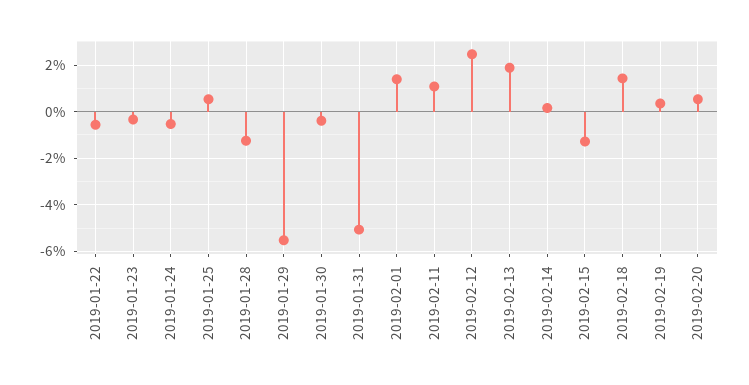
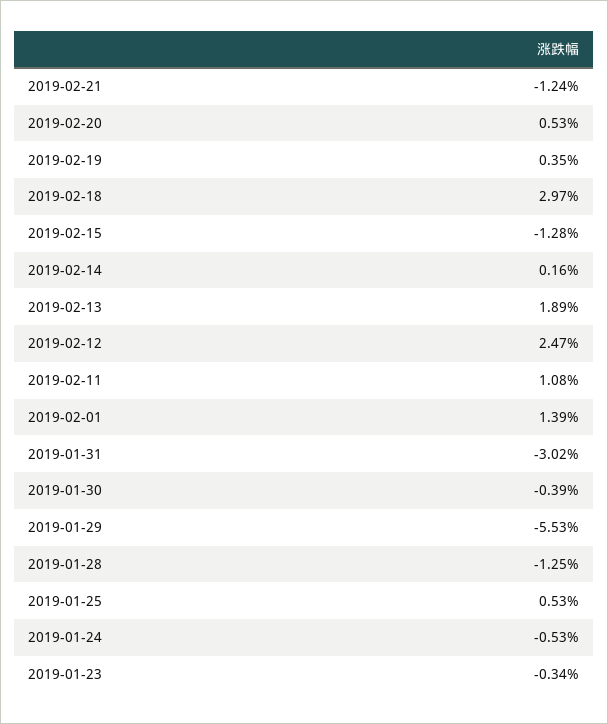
2019-01-22: -0.5 -> none
2019-01-31: -5 -> -3.02
2019-02-18: 1.5 -> 2.97
2019-02-21: none -> -1.24

